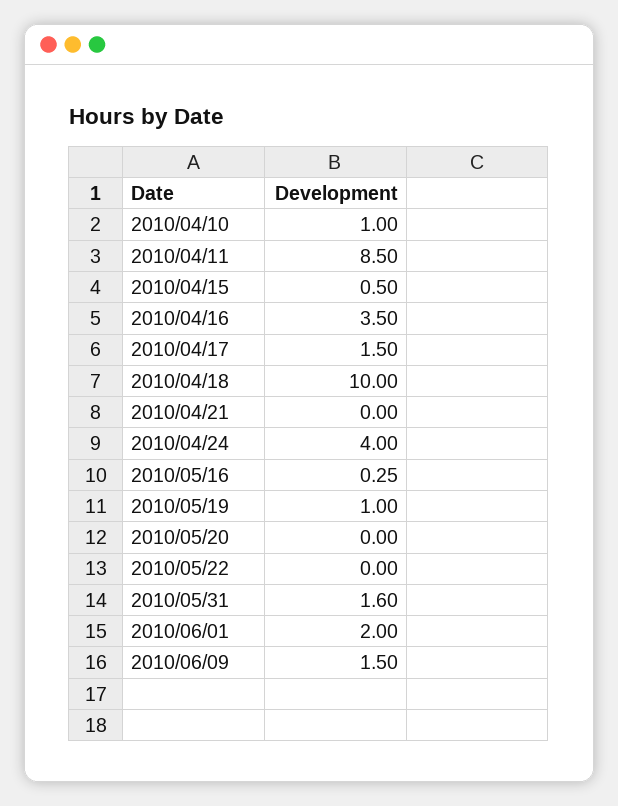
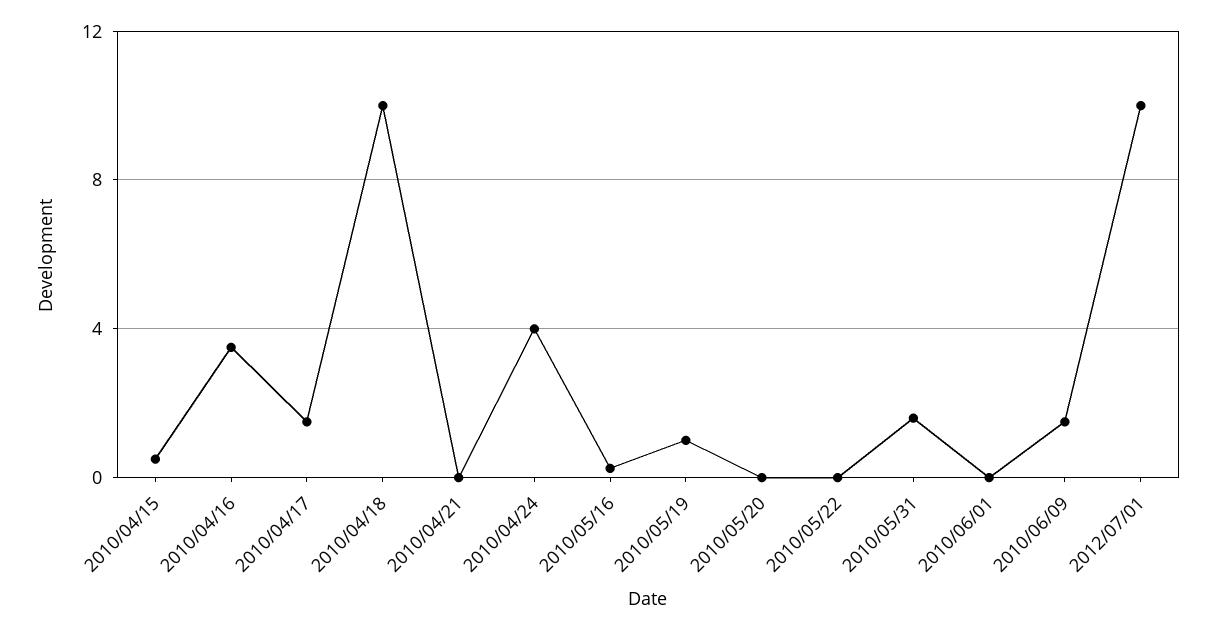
2010/04/10: 1 -> none
2010/04/11: 8.5 -> none
2010/06/01: 2 -> 0
2012/07/01: none -> 10

